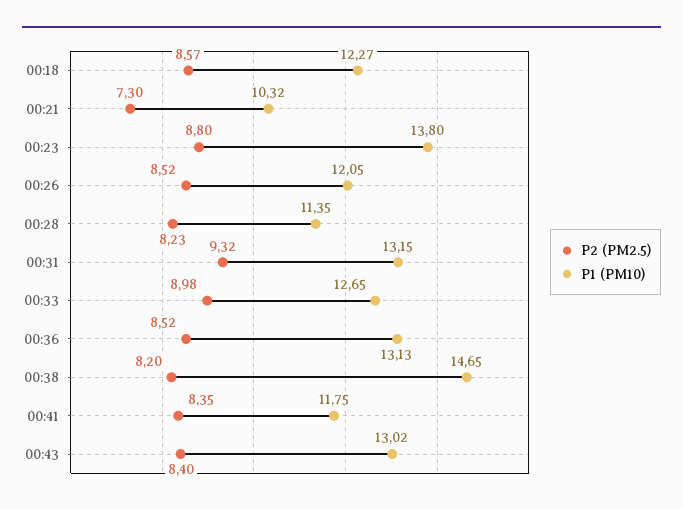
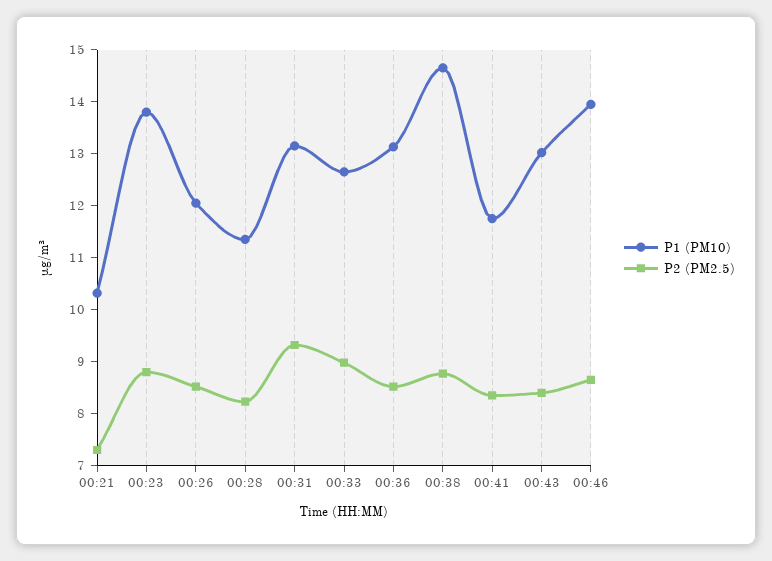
P2 (PM2.5), 00:18: 8.57 -> none
P1 (PM10), 00:18: 12.27 -> none
P2 (PM2.5), 00:38: 8.2 -> 8.8
P1 (PM10), 00:46: none -> 14
P2 (PM2.5), 00:46: none -> 8.6

